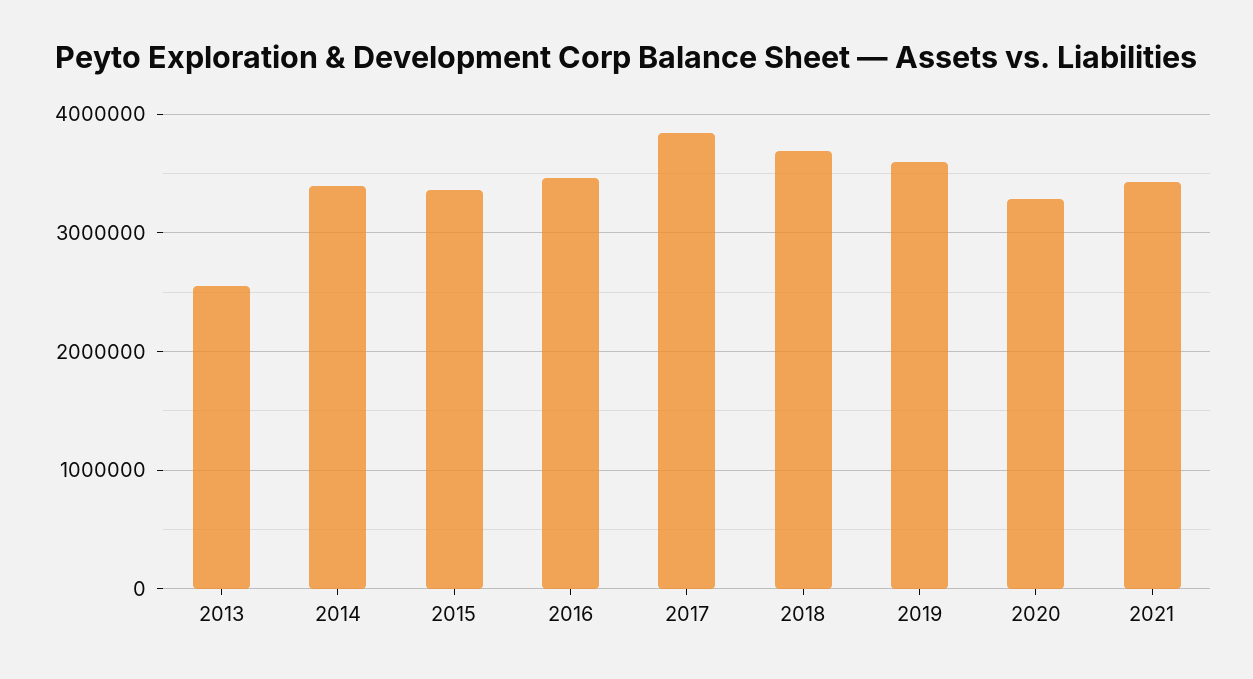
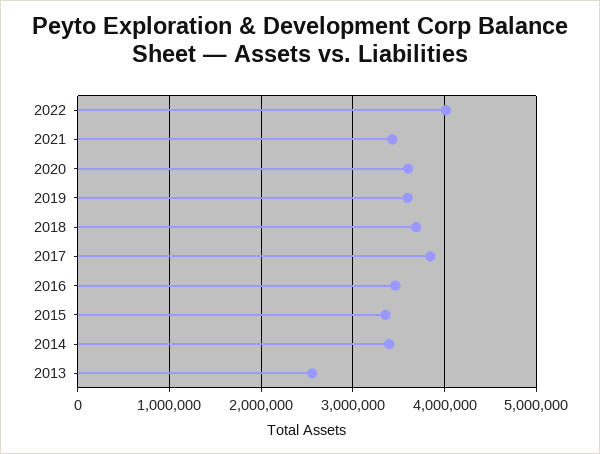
2020: 3300000 -> 3600000
2022: none -> 4000000

